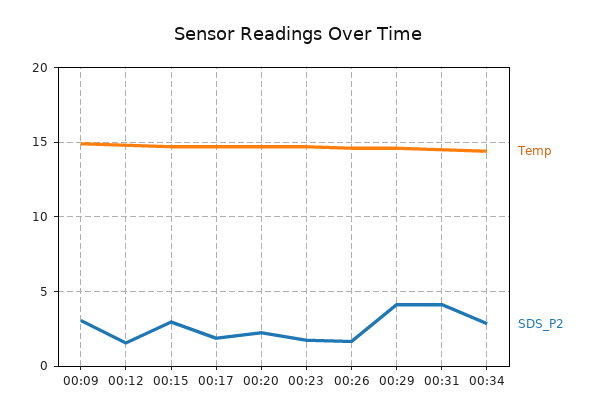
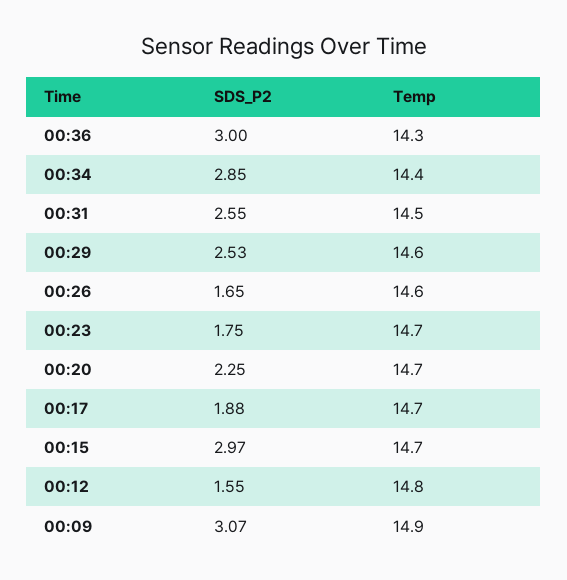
SDS_P2, 00:29: 4 -> 2.53
SDS_P2, 00:31: 4 -> 2.55
SDS_P2, 00:36: none -> 3
Temp, 00:36: none -> 14.3

